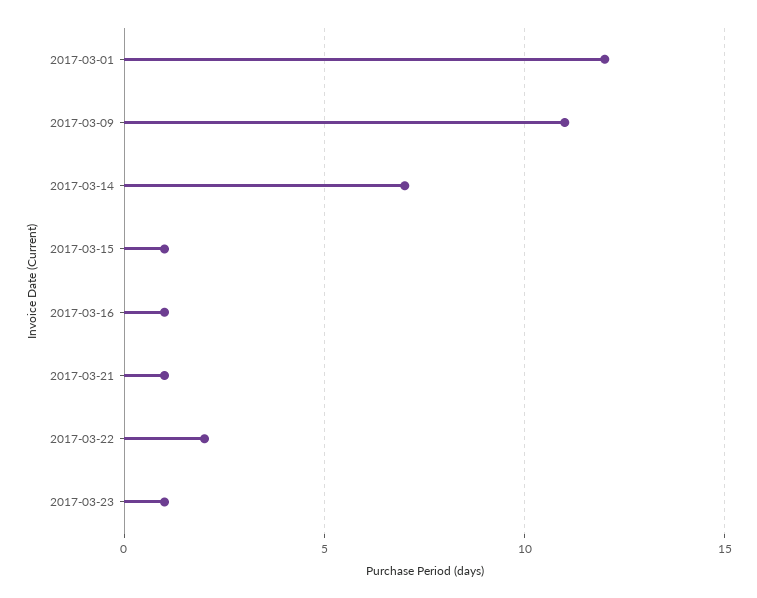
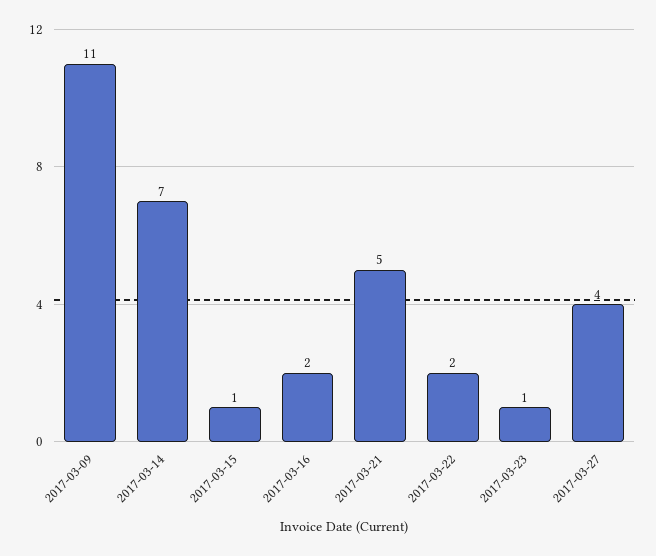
2017-03-01: 12 -> none
2017-03-16: 1 -> 2
2017-03-21: 1 -> 5
2017-03-27: none -> 4

